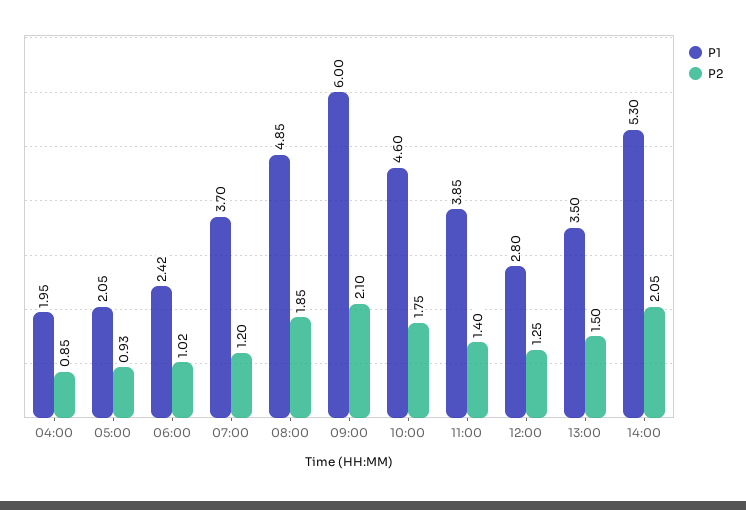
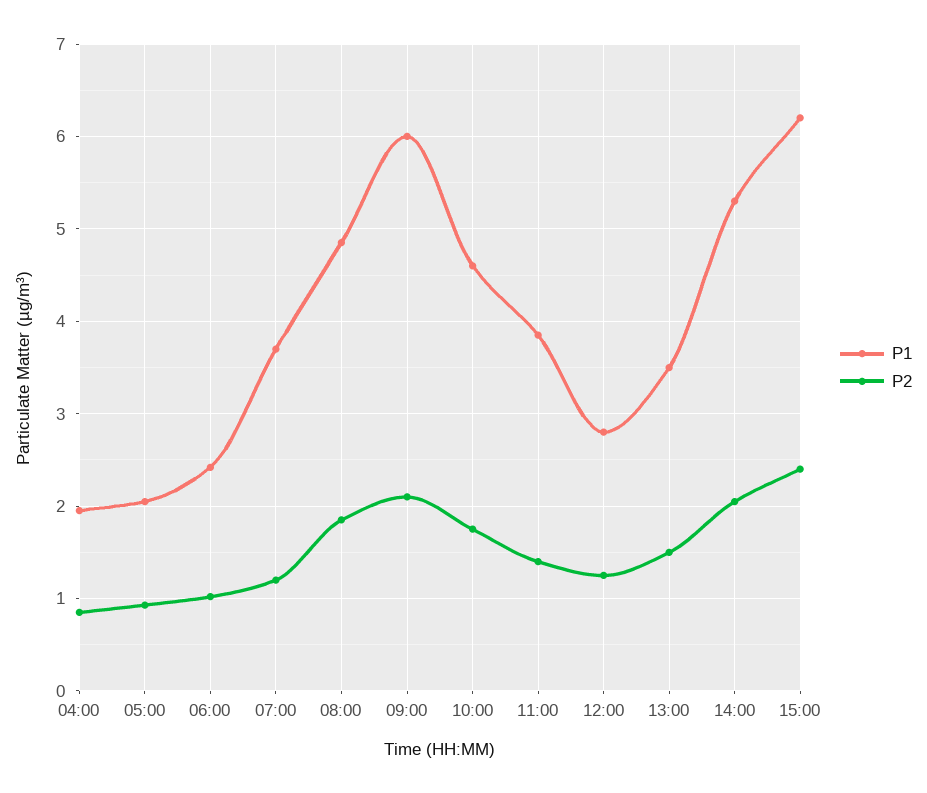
P1, 15:00: none -> 6.2
P2, 15:00: none -> 2.4

